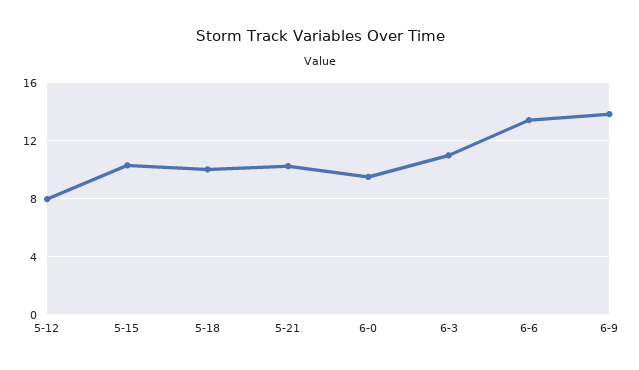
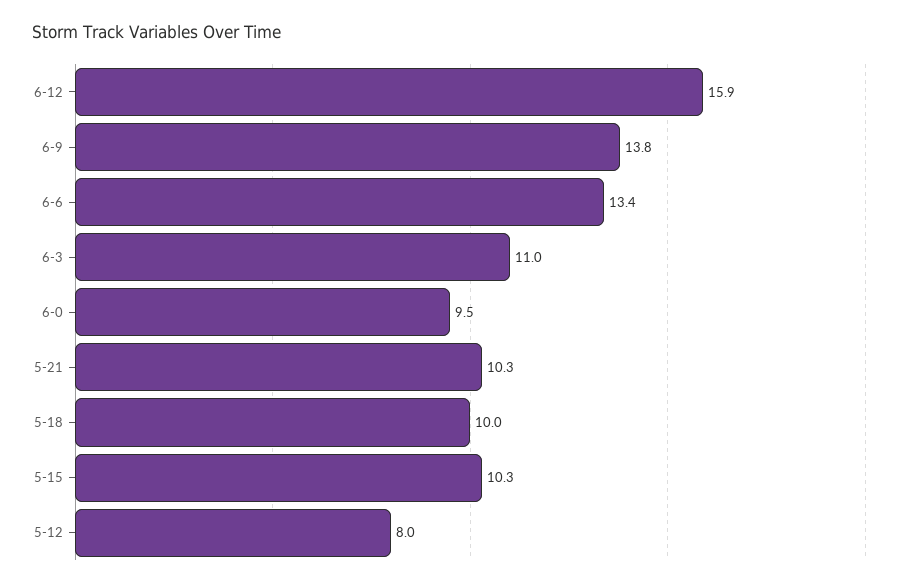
6-12: none -> 15.9

